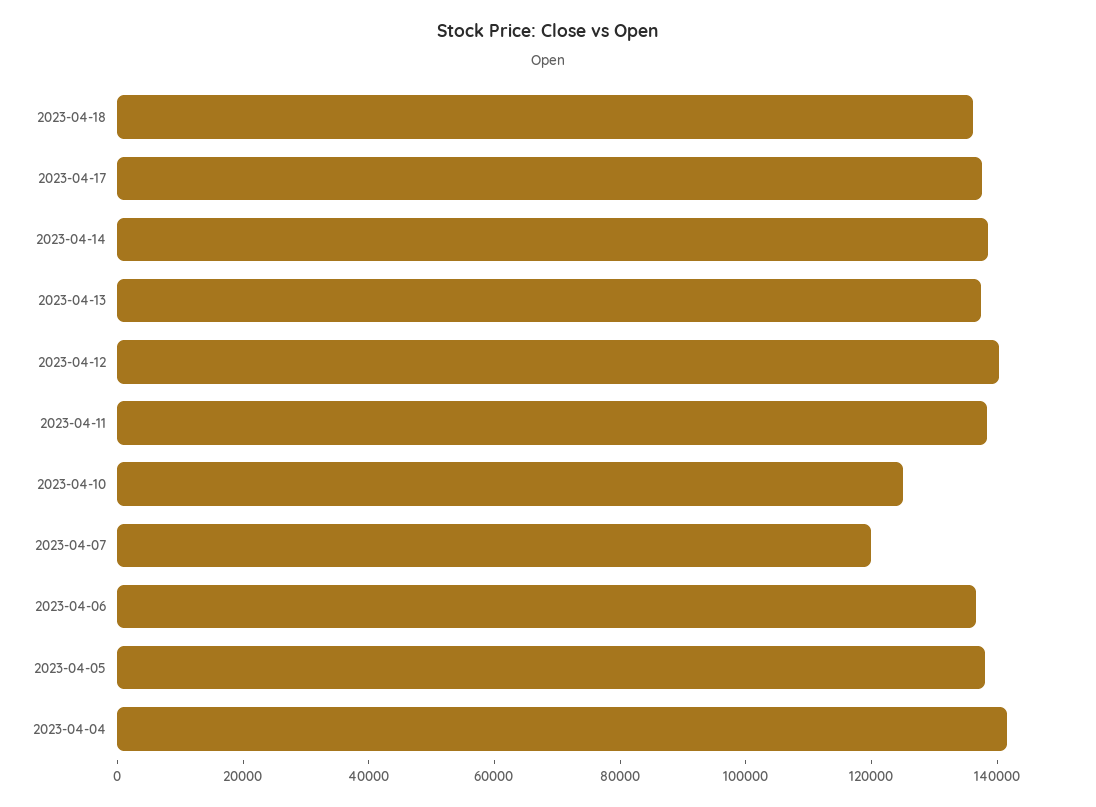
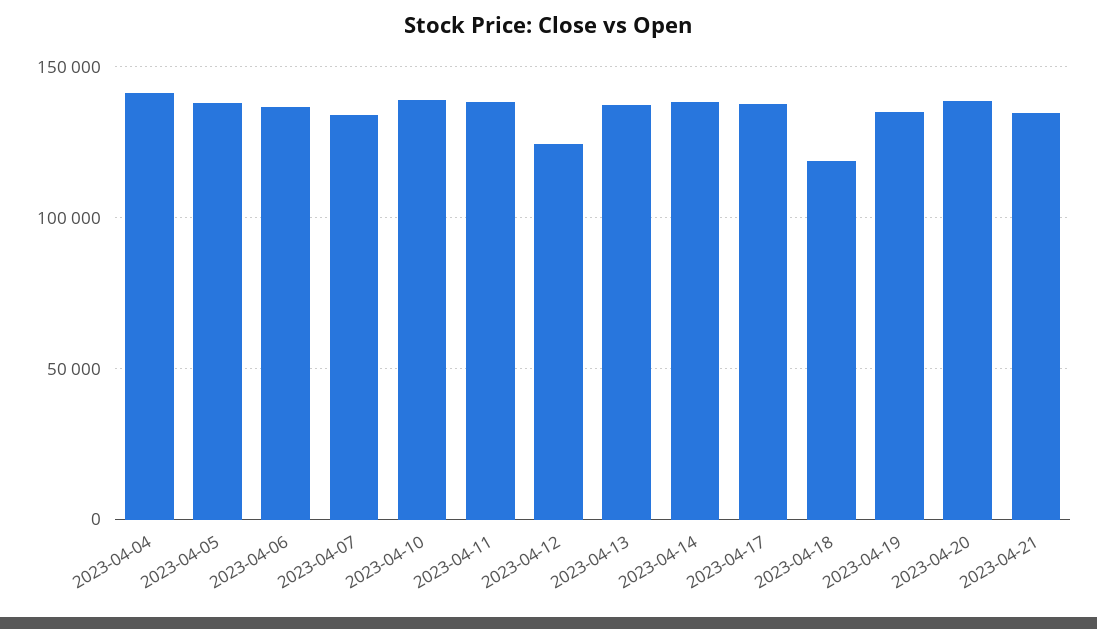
2023-04-18: 135000 -> 120000
2023-04-12: 140000 -> 125000
2023-04-10: 125000 -> 140000
2023-04-07: 120000 -> 135000
2023-04-19: none -> 135000
2023-04-20: none -> 140000
2023-04-21: none -> 135000

